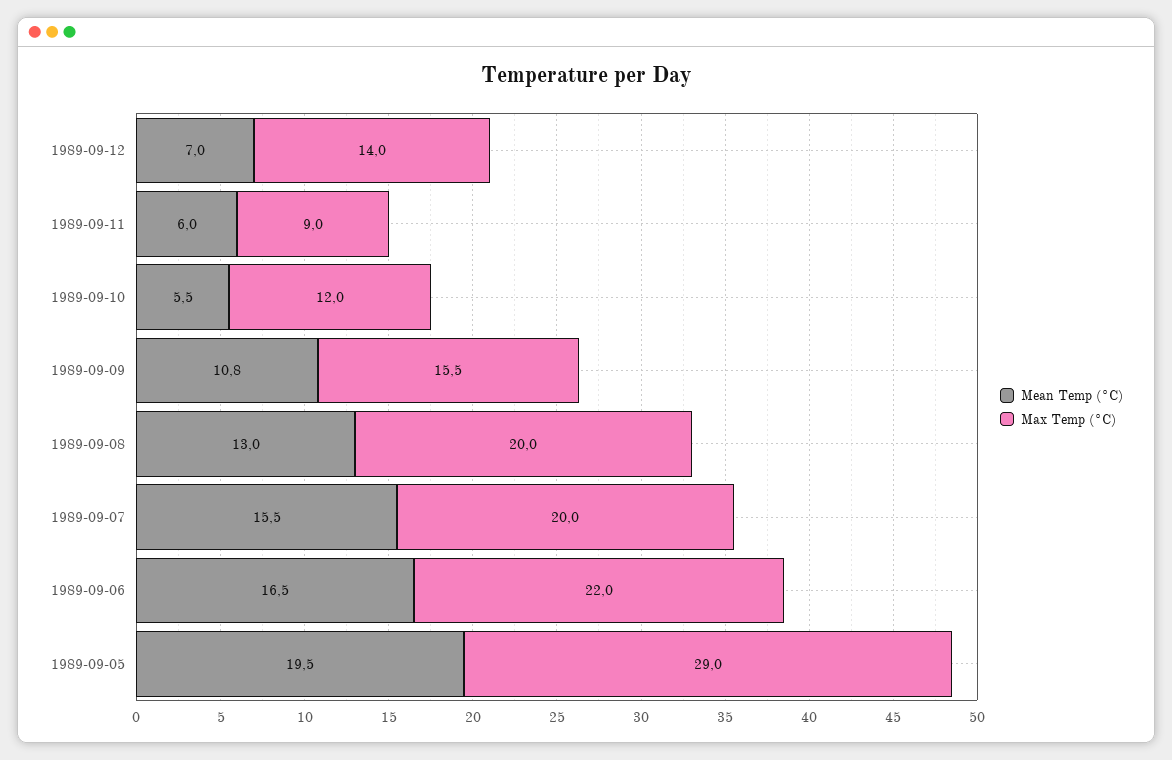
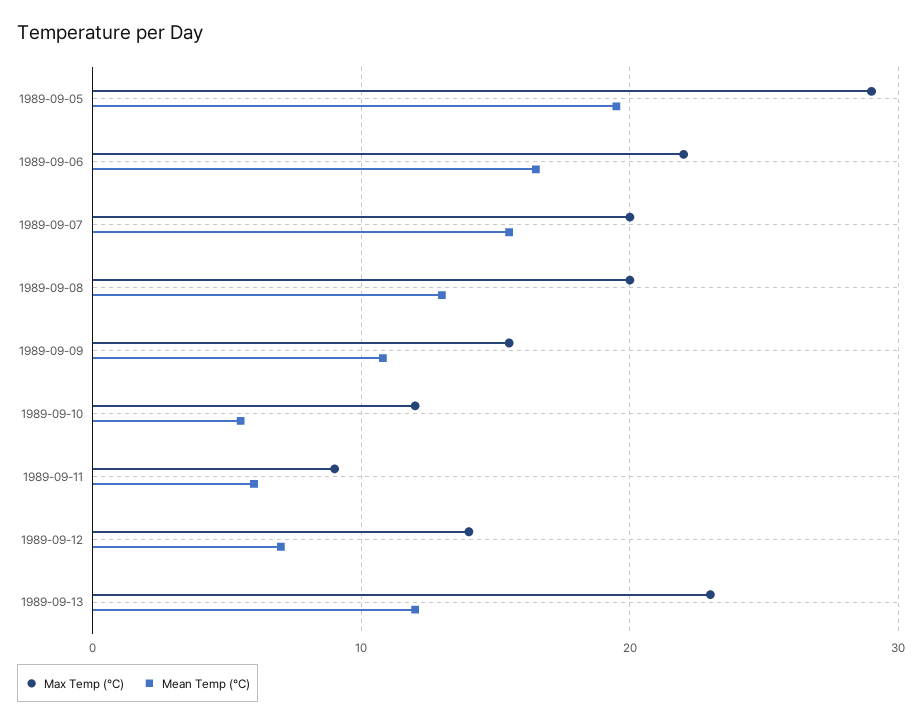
Max Temp (°C), 1989-09-13: none -> 23
Mean Temp (°C), 1989-09-13: none -> 12

